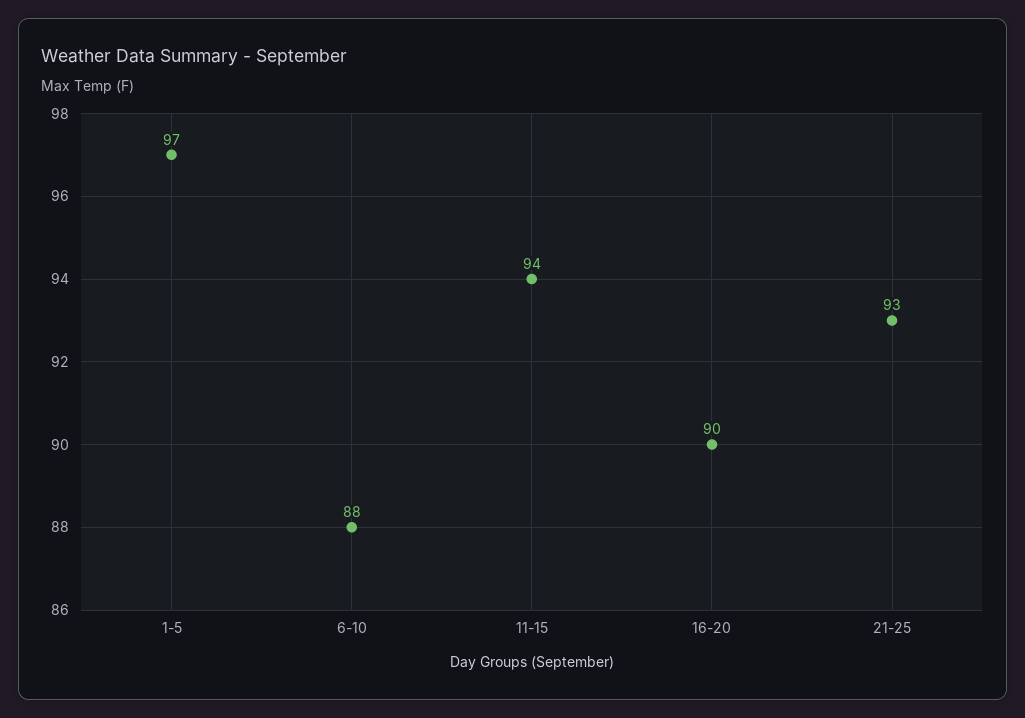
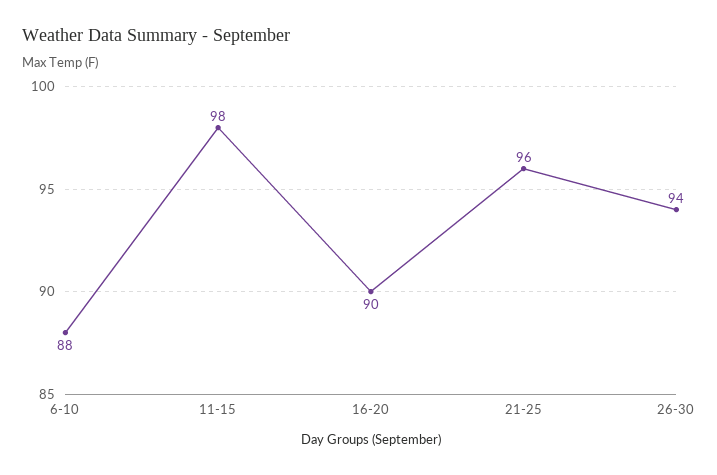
1-5: 97 -> none
11-15: 94 -> 98
21-25: 93 -> 96
26-30: none -> 94

